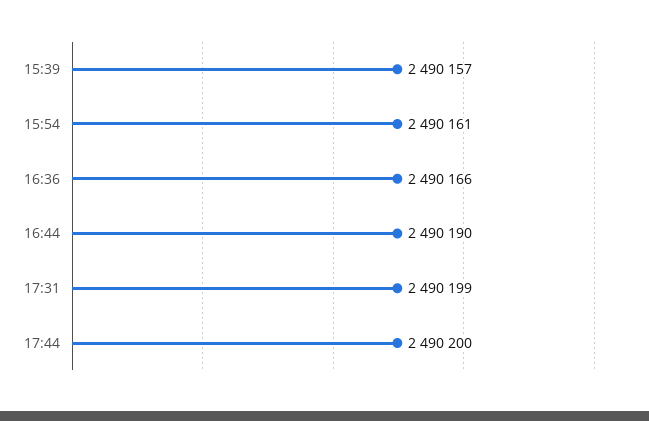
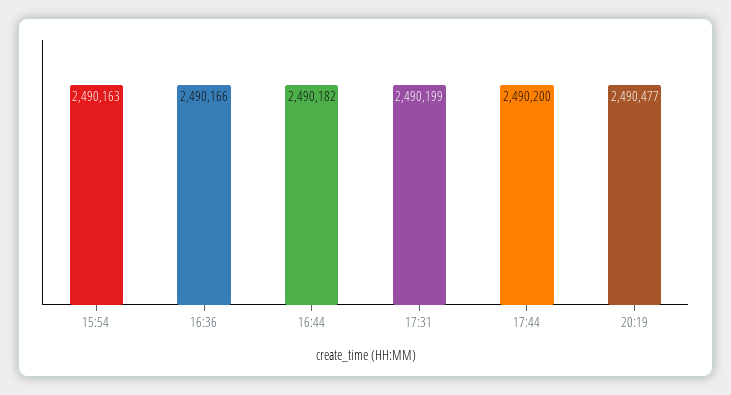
15:39: 2490157 -> none
15:54: 2490161 -> 2490163
16:44: 2490190 -> 2490182
20:19: none -> 2490477

